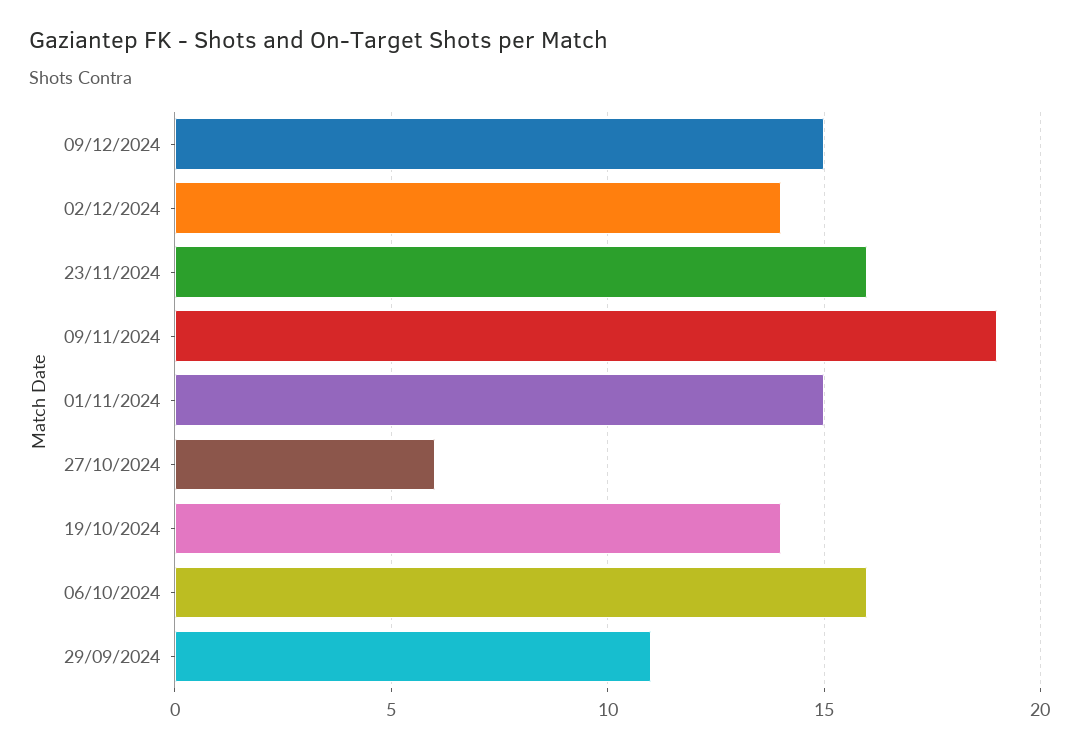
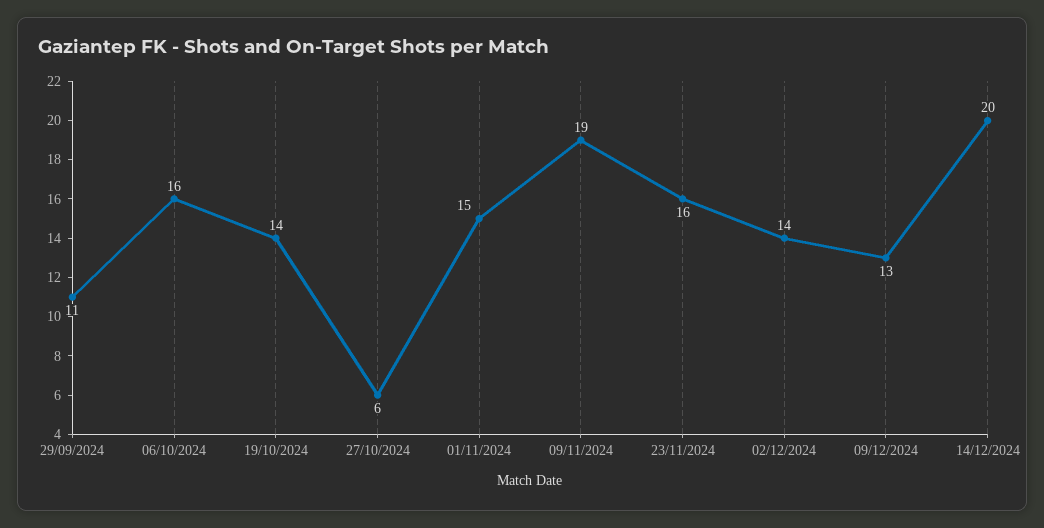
09/12/2024: 15 -> 13
14/12/2024: none -> 20

